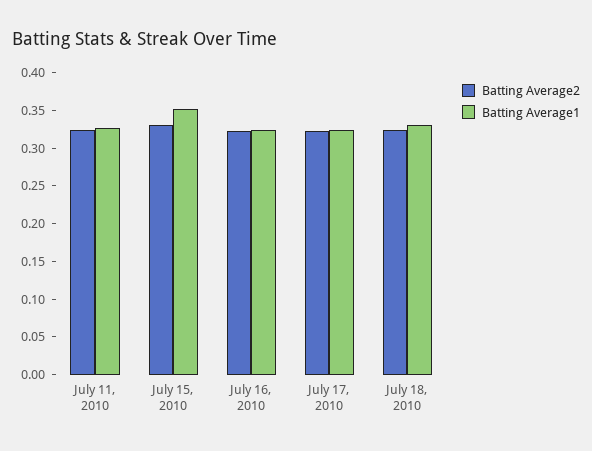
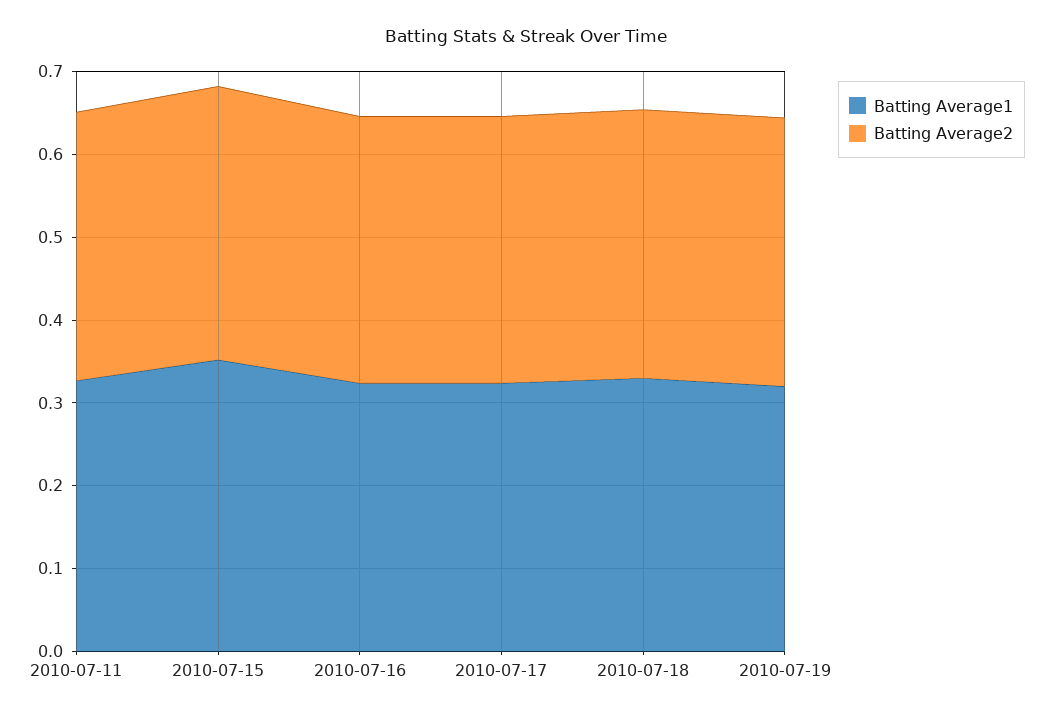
Batting Average1, 2010-07-19: none -> 0.32
Batting Average2, 2010-07-19: none -> 0.32

